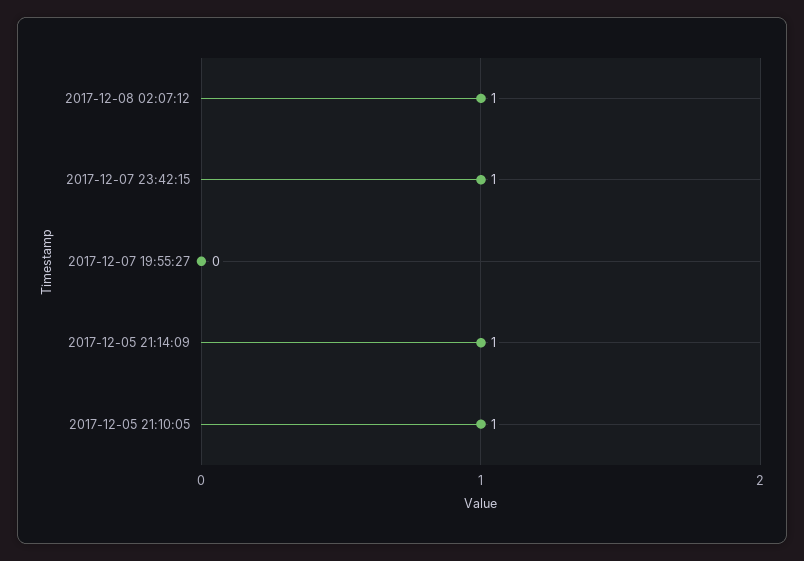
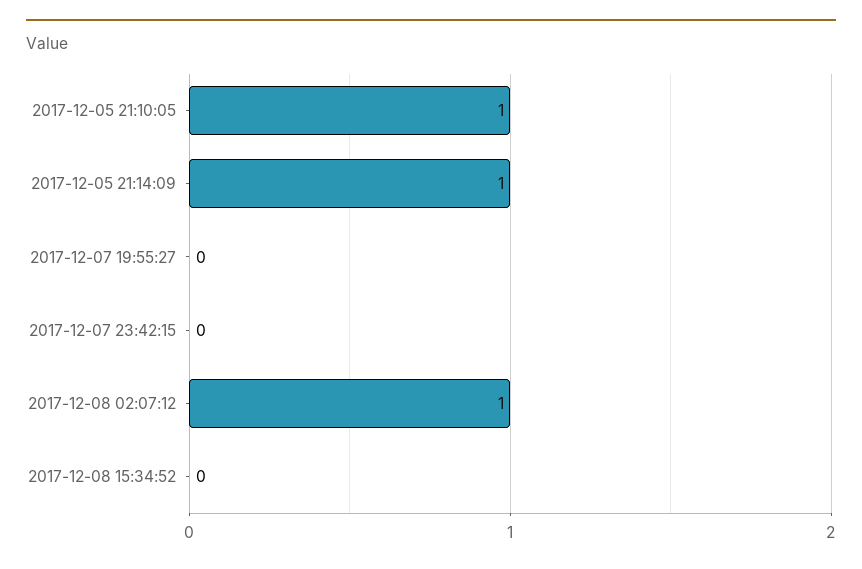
2017-12-07 23:42:15: 1 -> 0
2017-12-08 15:34:52: none -> 0

